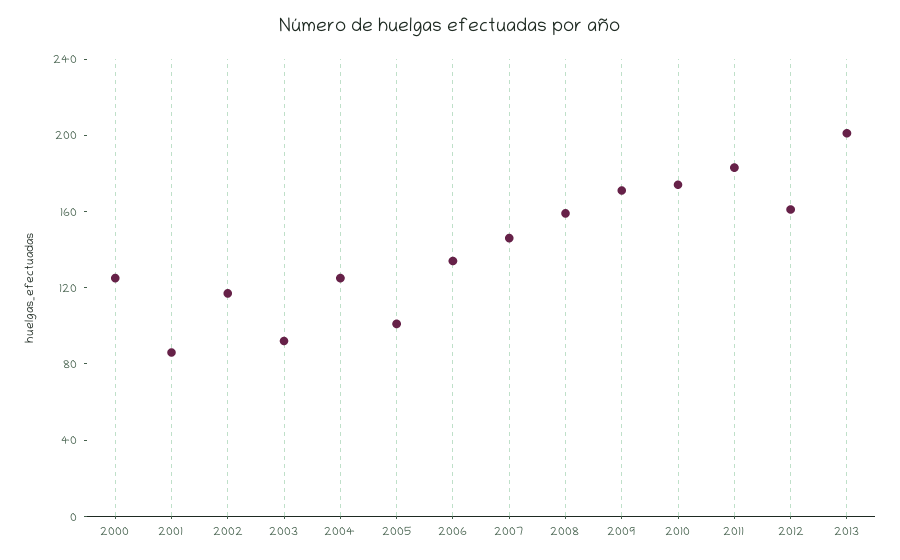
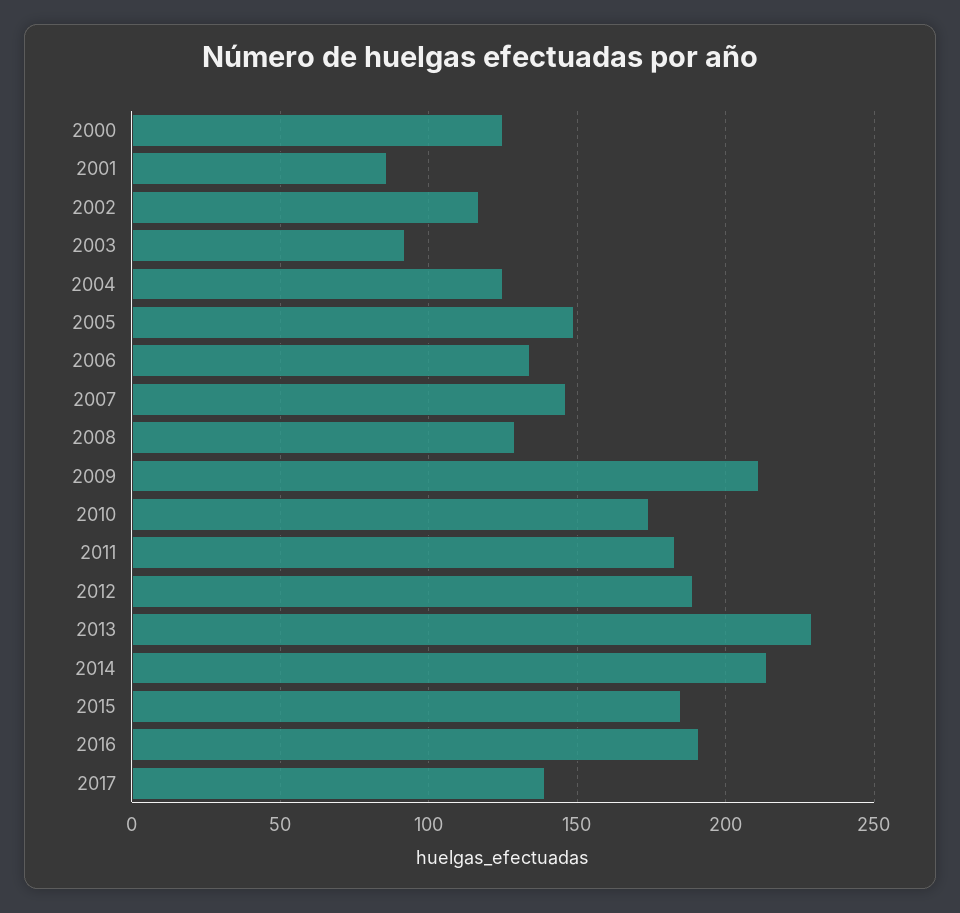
2005: 100 -> 150
2008: 160 -> 130
2009: 170 -> 210
2012: 160 -> 190
2013: 200 -> 230
2014: none -> 215
2015: none -> 185
2016: none -> 190
2017: none -> 140

